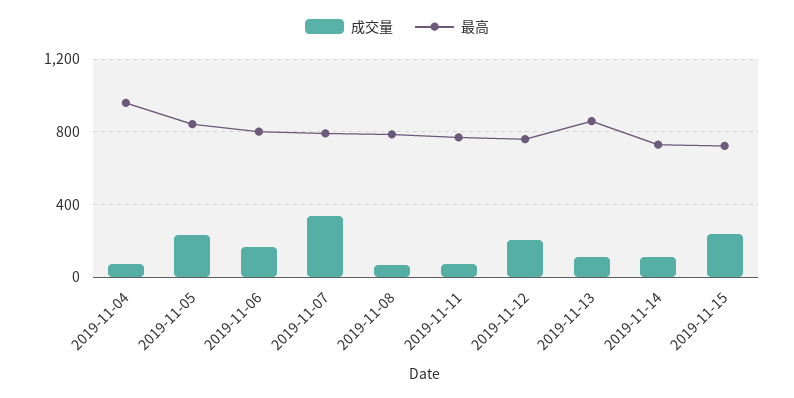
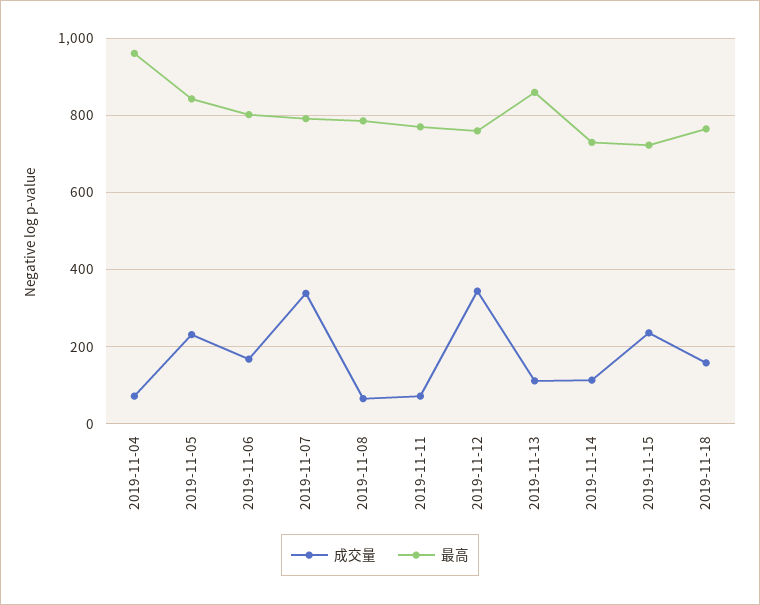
成交量, 2019-11-12: 200 -> 340
成交量, 2019-11-18: none -> 160
最高, 2019-11-18: none -> 760

